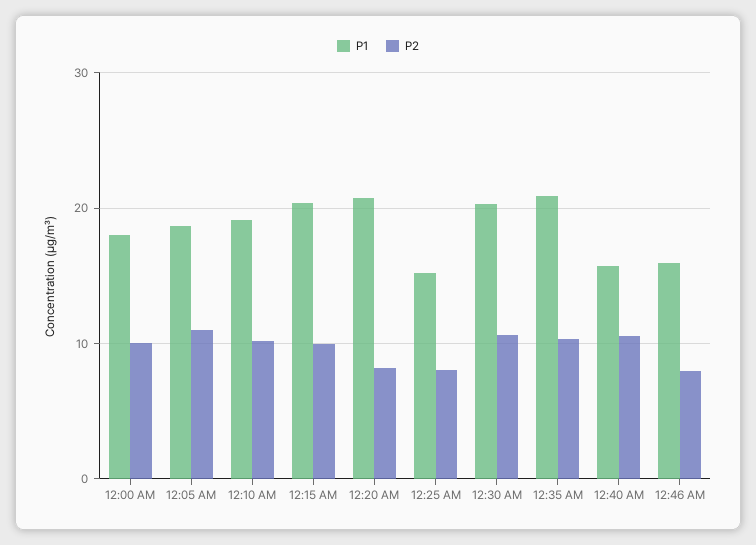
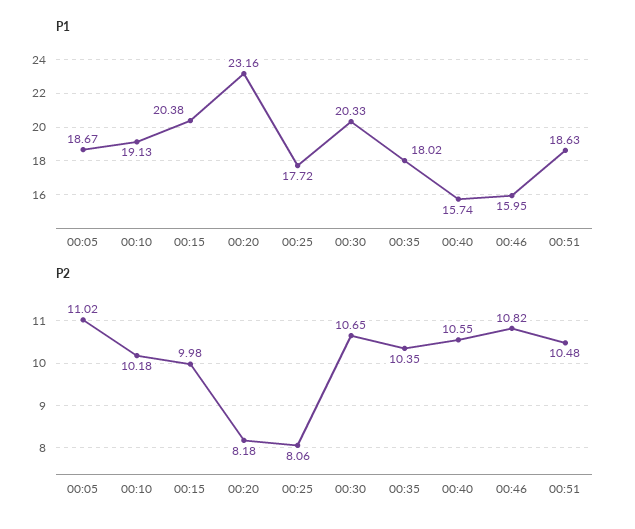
P1, 12:00 AM: 18 -> none
P2, 12:00 AM: 10 -> none
P1, 12:20 AM: 21 -> 23.16
P1, 12:25 AM: 15 -> 17.72
P1, 12:35 AM: 21 -> 18.02
P2, 12:46 AM: 8 -> 10.82
P1, 00:51: none -> 18.63
P2, 00:51: none -> 10.48

